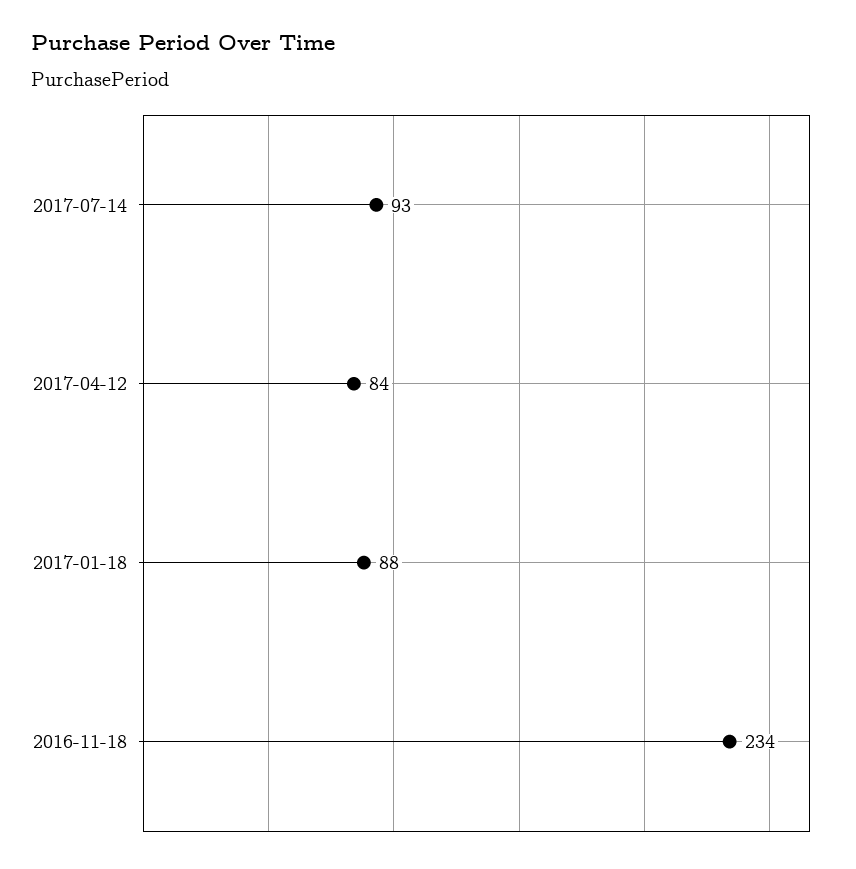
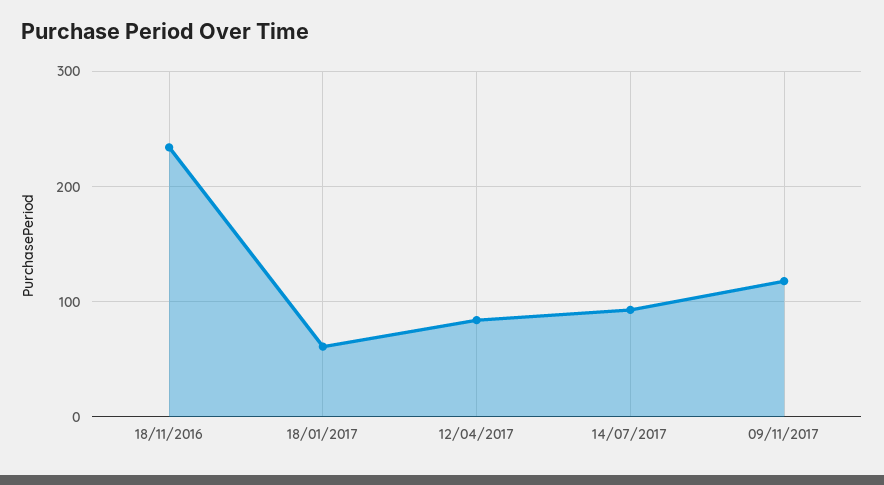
2017-01-18: 88 -> 60
09/11/2017: none -> 120

